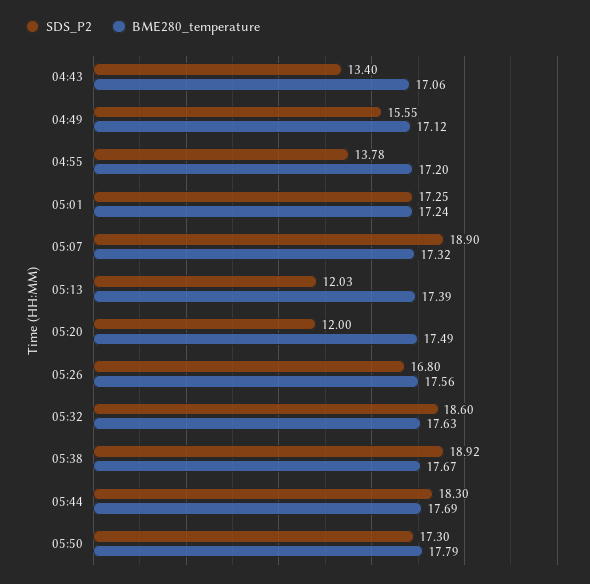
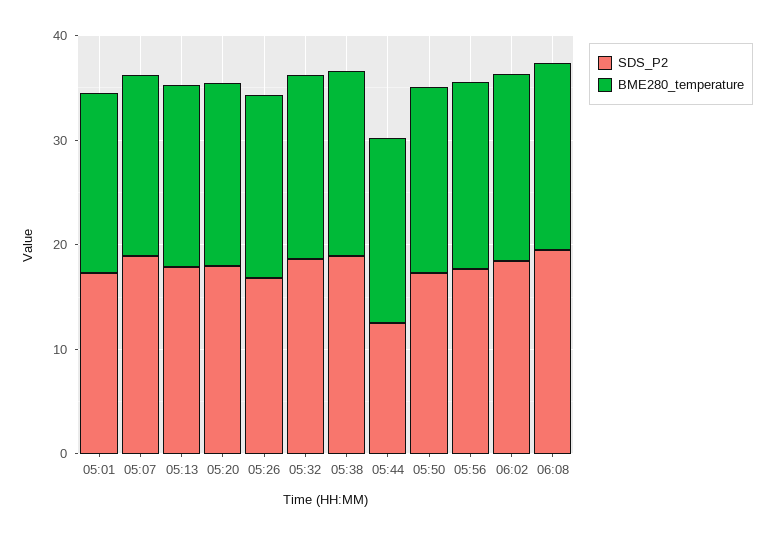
SDS_P2, 04:43: 13.4 -> none
BME280_temperature, 04:43: 17.06 -> none
SDS_P2, 04:49: 15.55 -> none
BME280_temperature, 04:49: 17.12 -> none
SDS_P2, 04:55: 13.78 -> none
BME280_temperature, 04:55: 17.2 -> none
SDS_P2, 05:13: 12.03 -> 18
SDS_P2, 05:20: 12 -> 18
SDS_P2, 05:44: 18.3 -> 12
SDS_P2, 05:56: none -> 18
BME280_temperature, 05:56: none -> 18
SDS_P2, 06:02: none -> 18
BME280_temperature, 06:02: none -> 18
SDS_P2, 06:08: none -> 20
BME280_temperature, 06:08: none -> 18

